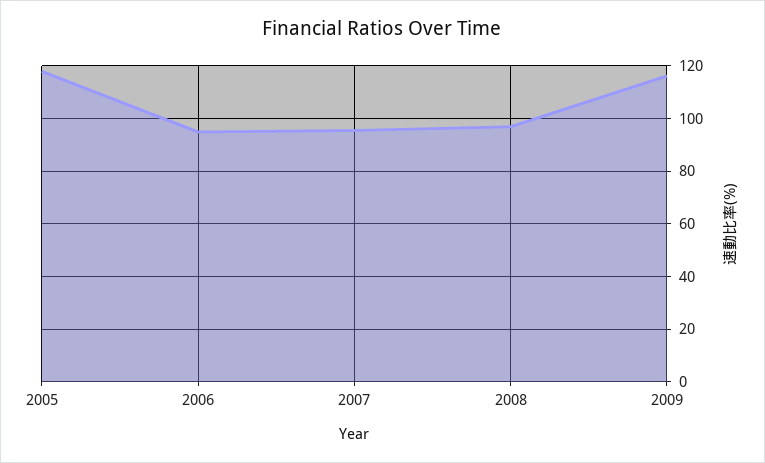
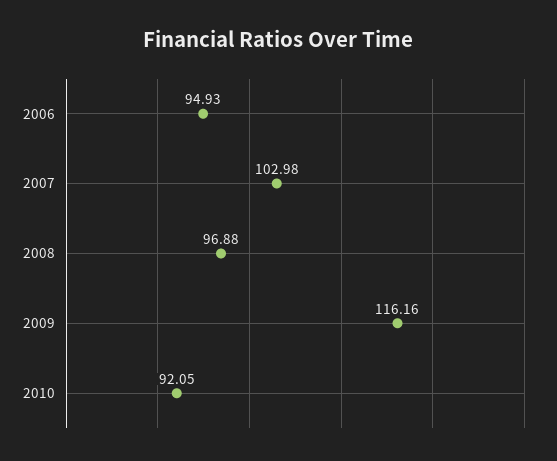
2005: 117.5 -> none
2007: 95 -> 102.98
2010: none -> 92.05

